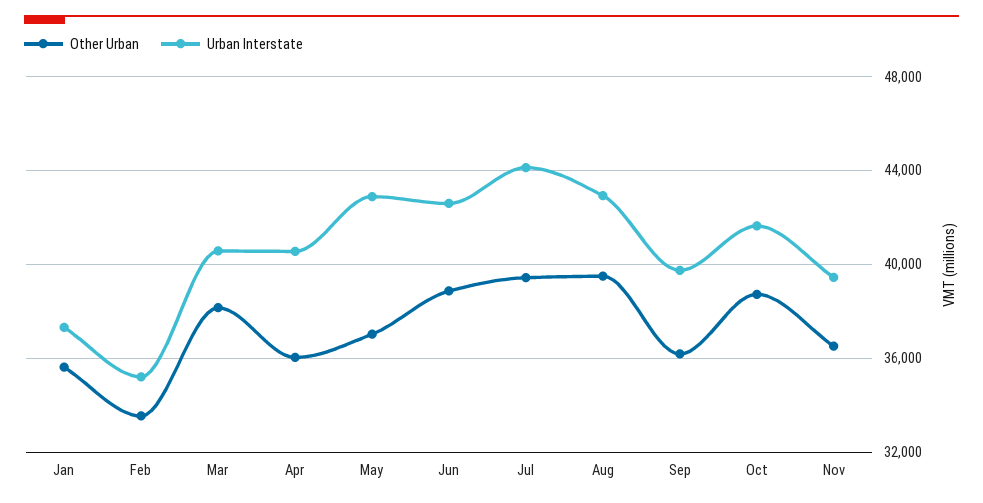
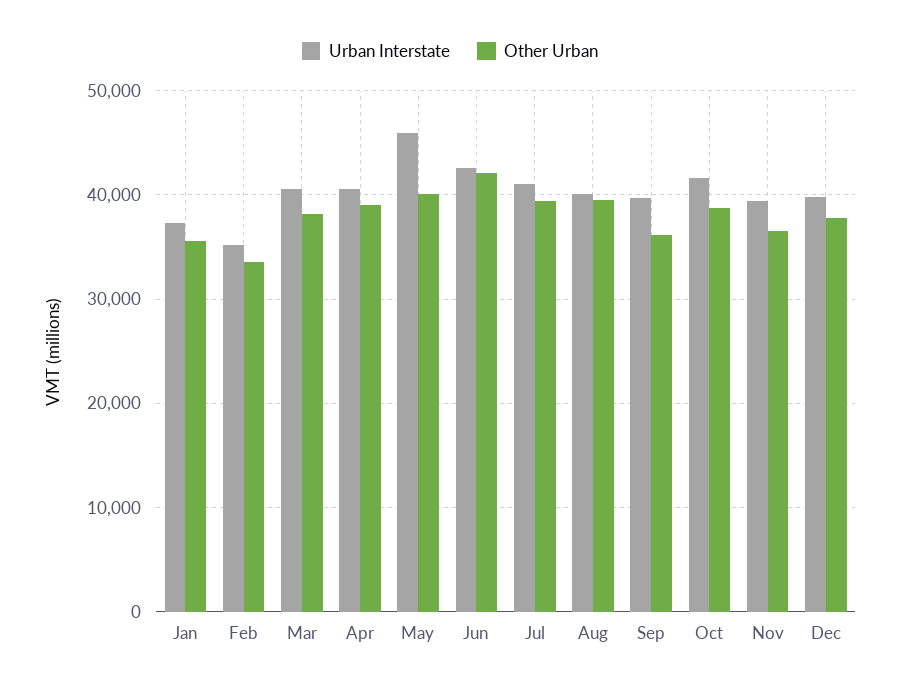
Other Urban, Apr: 36000 -> 39000
Other Urban, May: 37000 -> 40000
Urban Interstate, May: 43000 -> 46000
Other Urban, Jun: 39000 -> 42000
Urban Interstate, Jul: 44000 -> 41000
Urban Interstate, Aug: 43000 -> 40000
Urban Interstate, Dec: none -> 40000
Other Urban, Dec: none -> 38000

